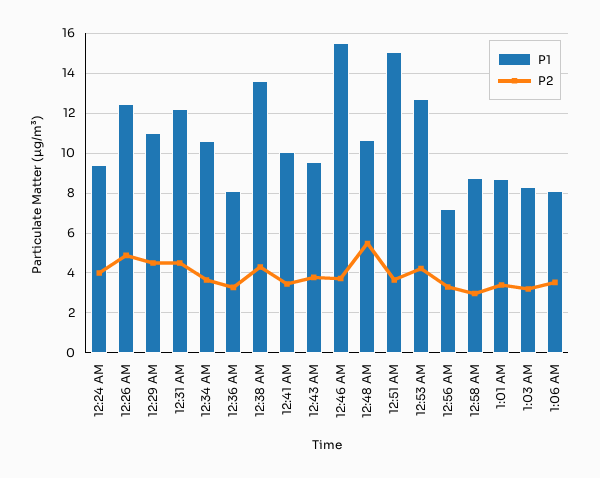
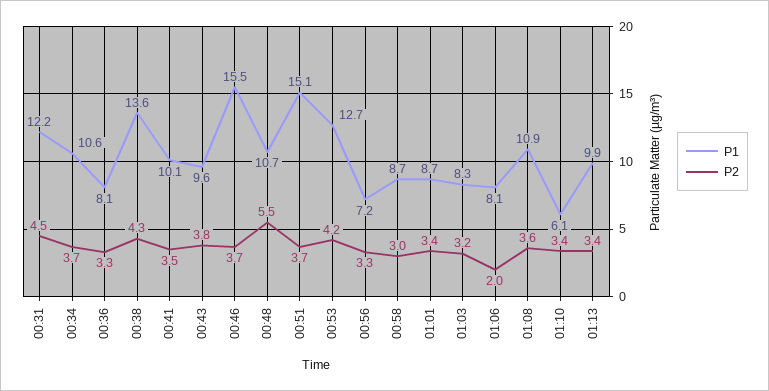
P1, 12:24 AM: 9.5 -> none
P2, 12:24 AM: 4 -> none
P1, 12:26 AM: 12.5 -> none
P2, 12:26 AM: 5 -> none
P1, 12:29 AM: 11 -> none
P2, 12:29 AM: 4.5 -> none
P2, 1:06 AM: 3.5 -> 2
P1, 01:08: none -> 10.9
P2, 01:08: none -> 3.6
P1, 01:10: none -> 6.1
P2, 01:10: none -> 3.4
P1, 01:13: none -> 9.9
P2, 01:13: none -> 3.4

